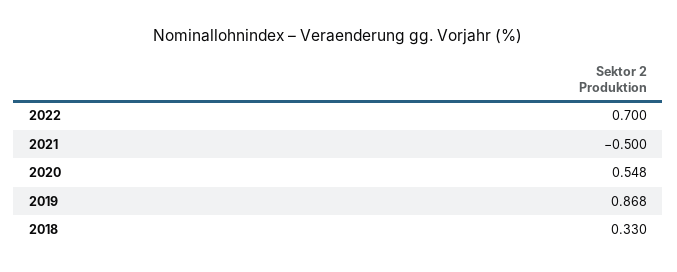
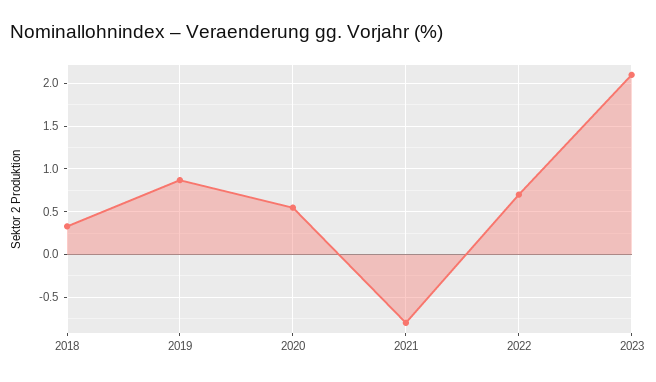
2021: -0.5 -> -0.8
2023: none -> 2.1

